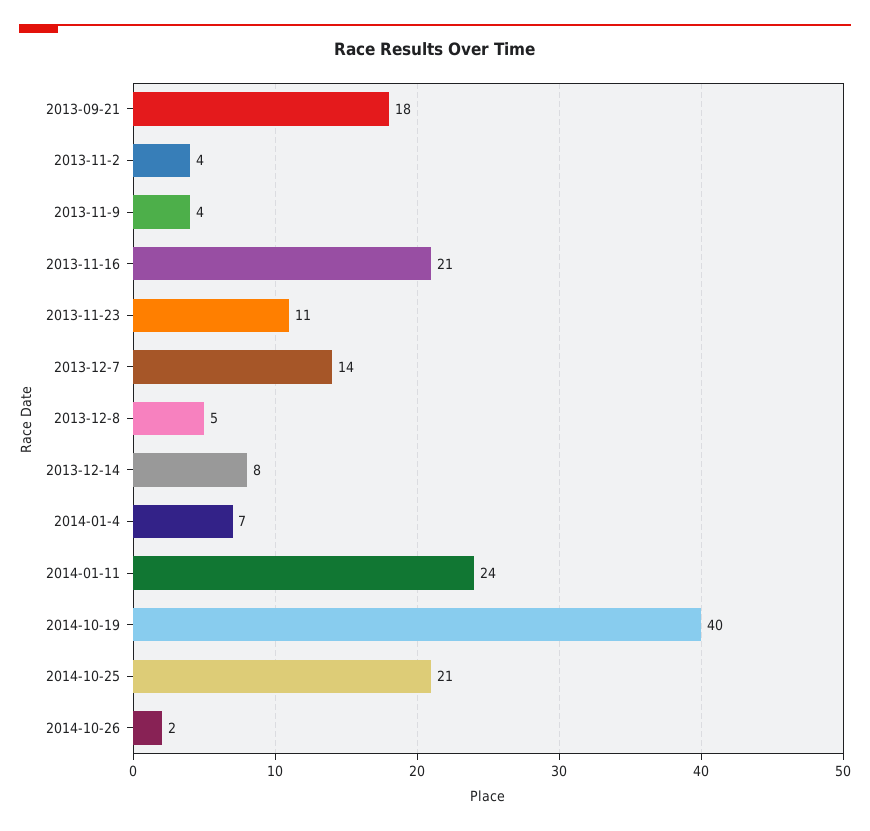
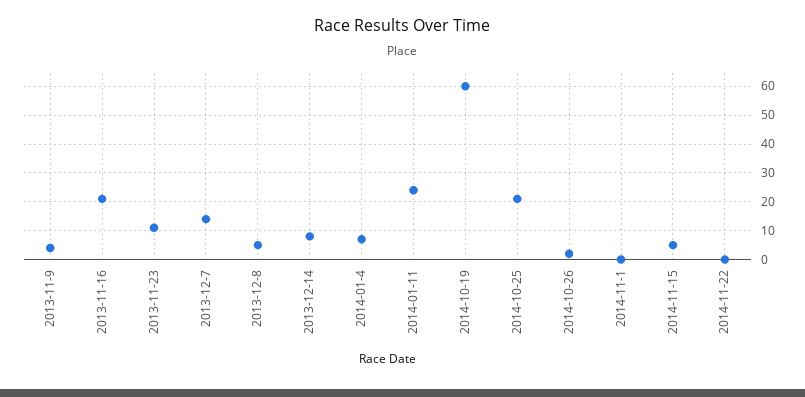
2013-09-21: 18 -> none
2013-11-2: 4 -> none
2014-10-19: 40 -> 60
2014-11-1: none -> 0
2014-11-15: none -> 5
2014-11-22: none -> 0

